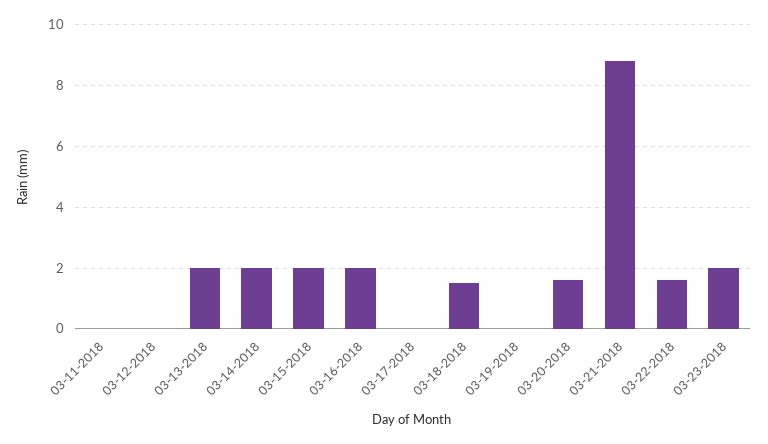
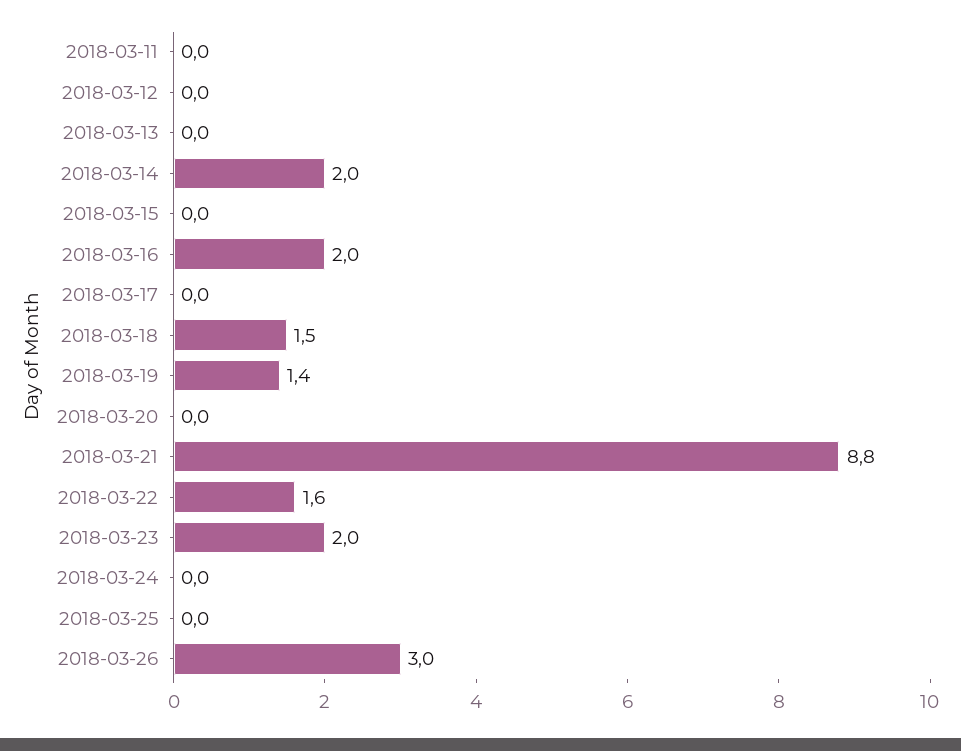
03-13-2018: 2 -> 0
03-15-2018: 2 -> 0
03-19-2018: 0 -> 1.4
03-20-2018: 1.5 -> 0
2018-03-24: none -> 0
2018-03-25: none -> 0
2018-03-26: none -> 3

